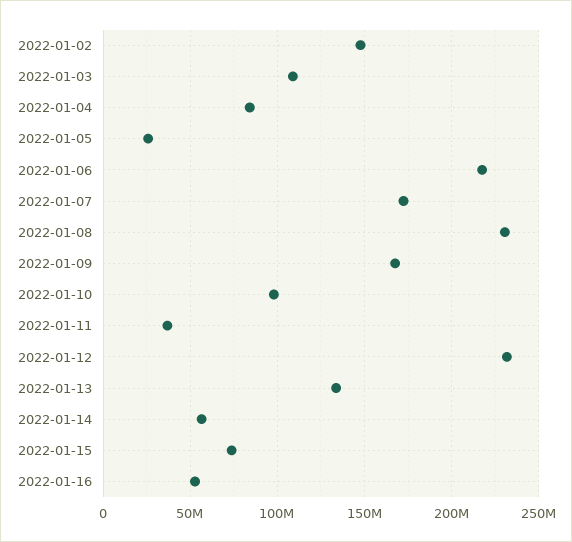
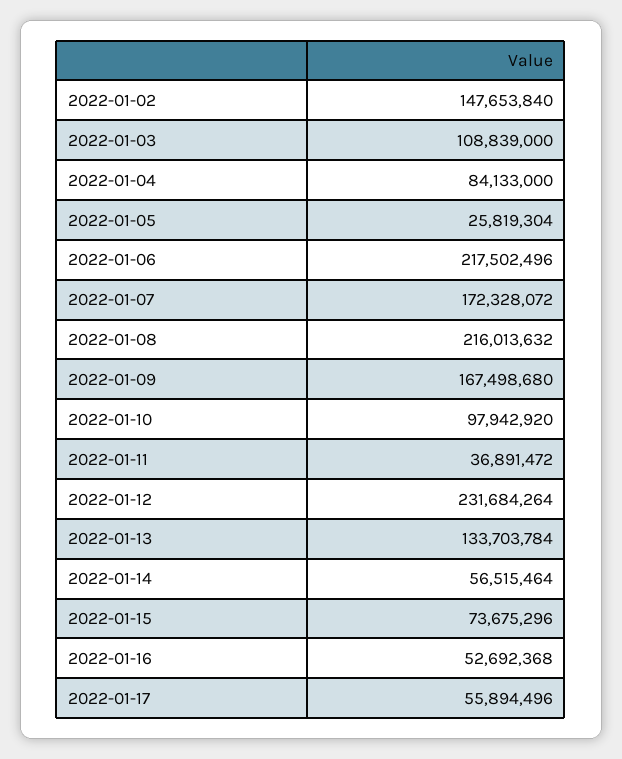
2022-01-08: 230000000 -> 216013632
2022-01-17: none -> 55894496

